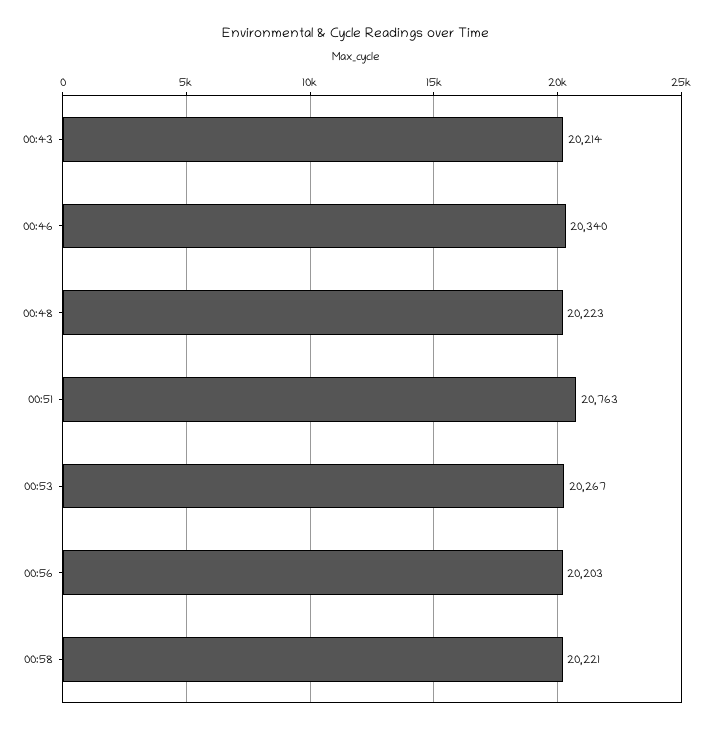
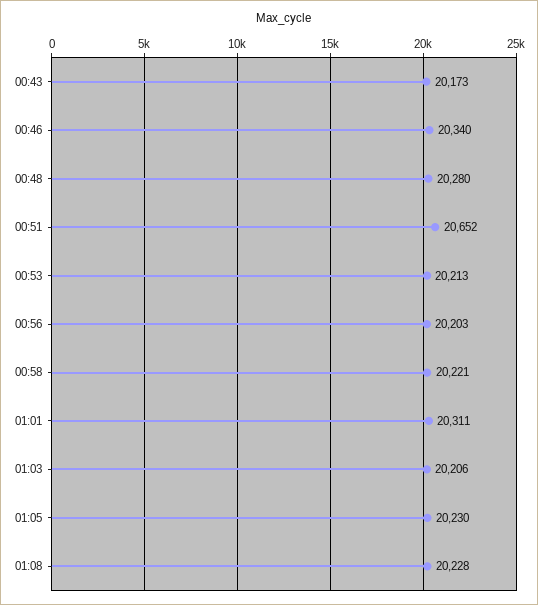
00:43: 20214 -> 20173
00:48: 20223 -> 20280
00:51: 20763 -> 20652
00:53: 20267 -> 20213
01:01: none -> 20311
01:03: none -> 20206
01:05: none -> 20230
01:08: none -> 20228

